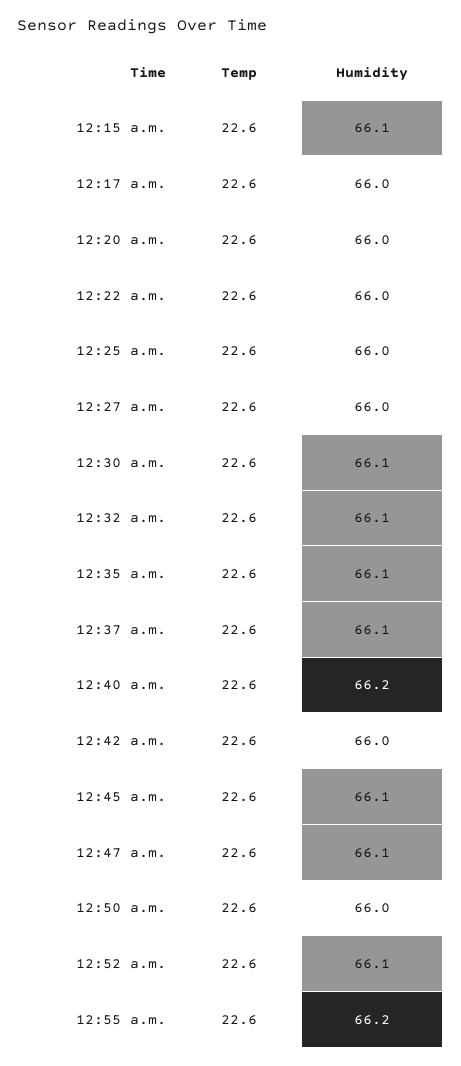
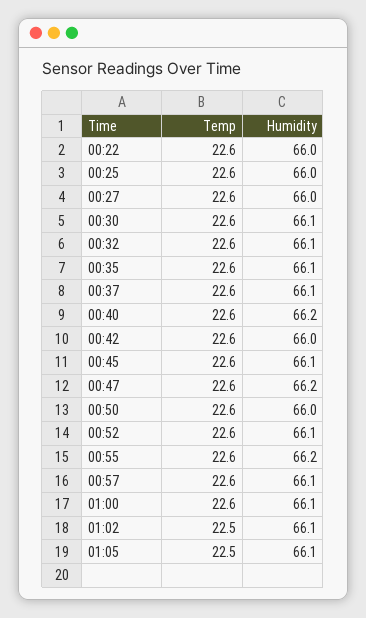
Temp, 12:15 a.m.: 22.6 -> none
Humidity, 12:15 a.m.: 66.1 -> none
Temp, 12:17 a.m.: 22.6 -> none
Humidity, 12:17 a.m.: 66 -> none
Temp, 12:20 a.m.: 22.6 -> none
Humidity, 12:20 a.m.: 66 -> none
Humidity, 12:47 a.m.: 66.1 -> 66.2
Temp, 00:57: none -> 22.6
Humidity, 00:57: none -> 66.1
Temp, 01:00: none -> 22.6
Humidity, 01:00: none -> 66.1
Temp, 01:02: none -> 22.5
Humidity, 01:02: none -> 66.1
Temp, 01:05: none -> 22.5
Humidity, 01:05: none -> 66.1

